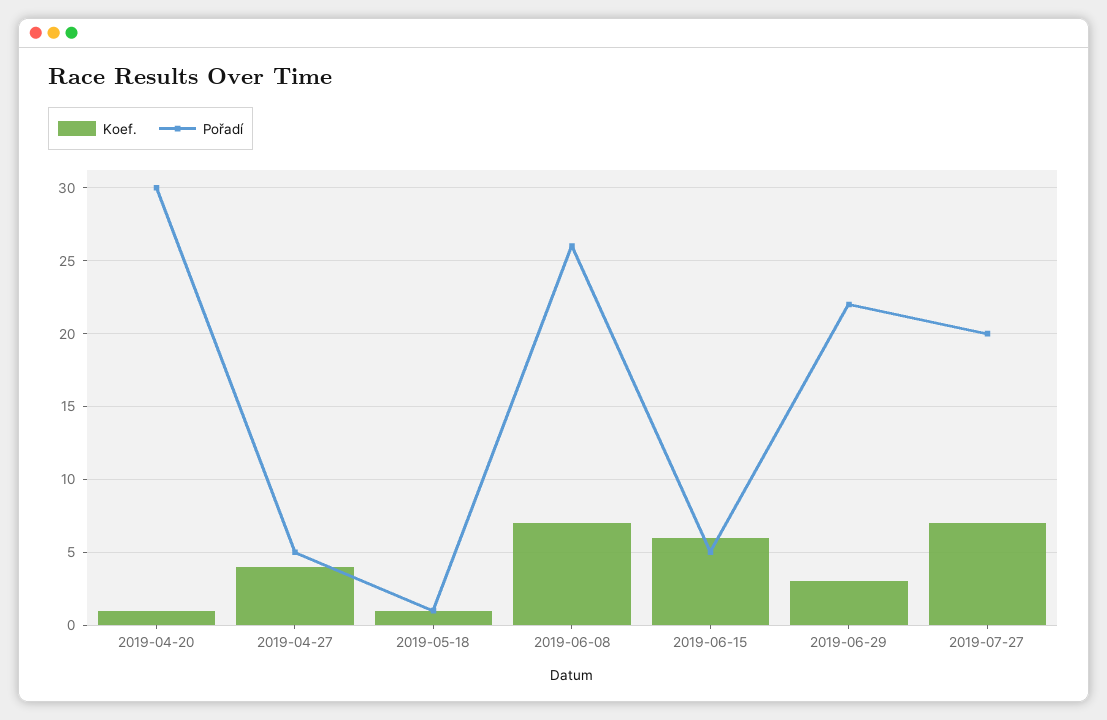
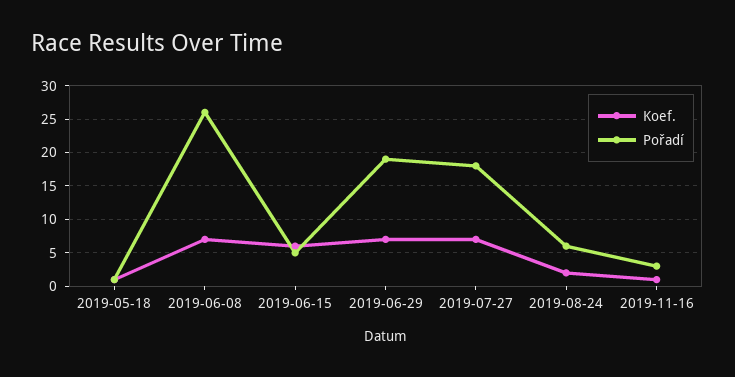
Koef., 2019-04-20: 1 -> none
Pořadí, 2019-04-20: 30 -> none
Koef., 2019-04-27: 4 -> none
Pořadí, 2019-04-27: 5 -> none
Koef., 2019-06-29: 3 -> 7
Pořadí, 2019-06-29: 22 -> 19
Pořadí, 2019-07-27: 20 -> 18
Koef., 2019-08-24: none -> 2
Pořadí, 2019-08-24: none -> 6
Koef., 2019-11-16: none -> 1
Pořadí, 2019-11-16: none -> 3

